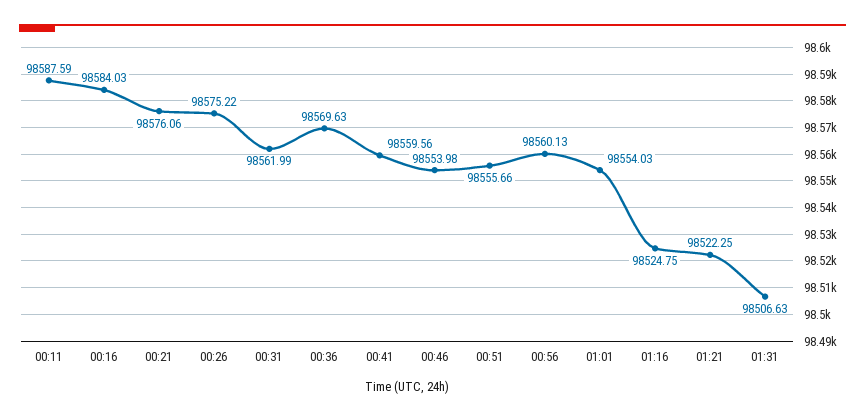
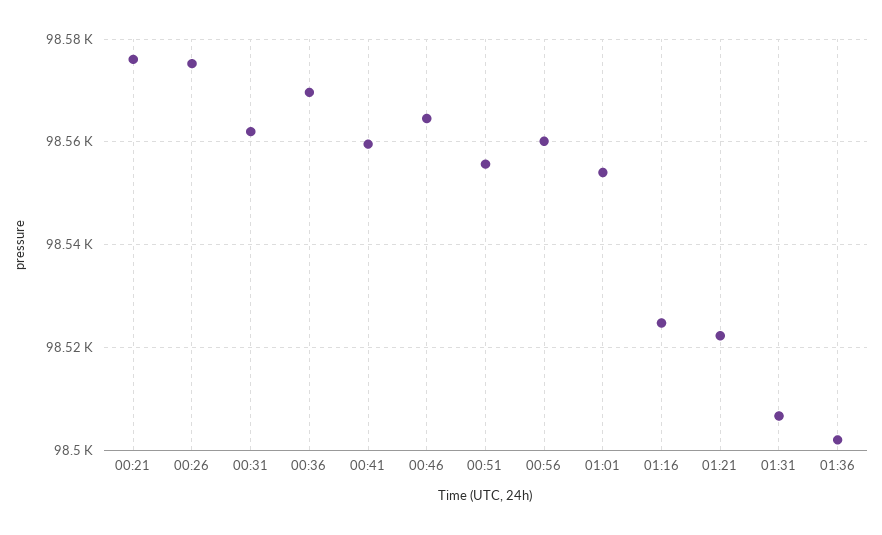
00:11: 98587.59 -> none
00:16: 98584.03 -> none
00:46: 98553.98 -> 98564
01:36: none -> 98502

